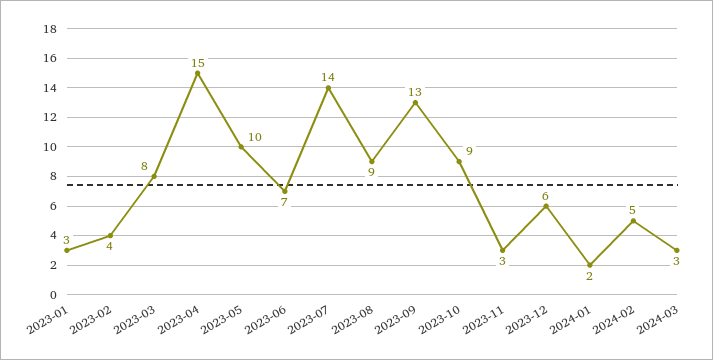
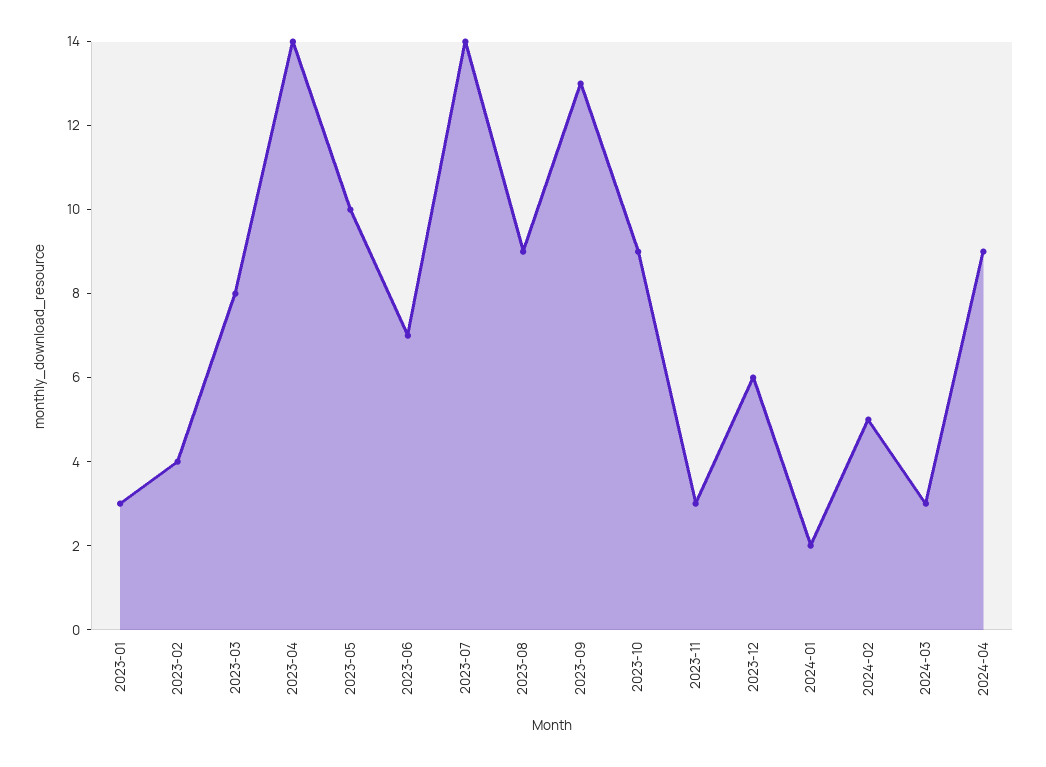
2023-04: 15 -> 14
2024-04: none -> 9

